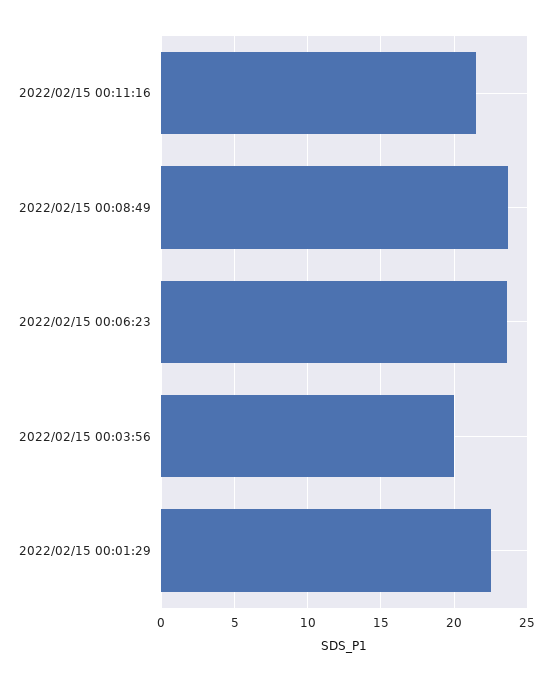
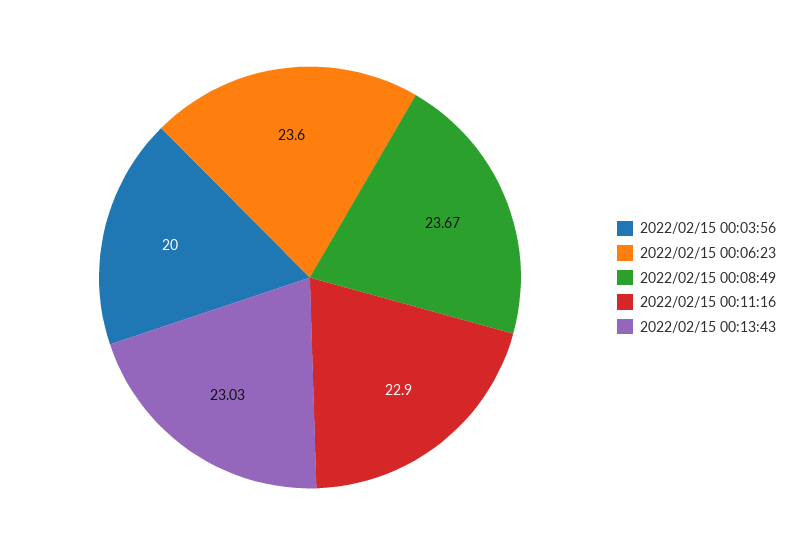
2022/02/15 00:11:16: 21.5 -> 22.9
2022/02/15 00:01:29: 22.5 -> none
2022/02/15 00:13:43: none -> 23.03

